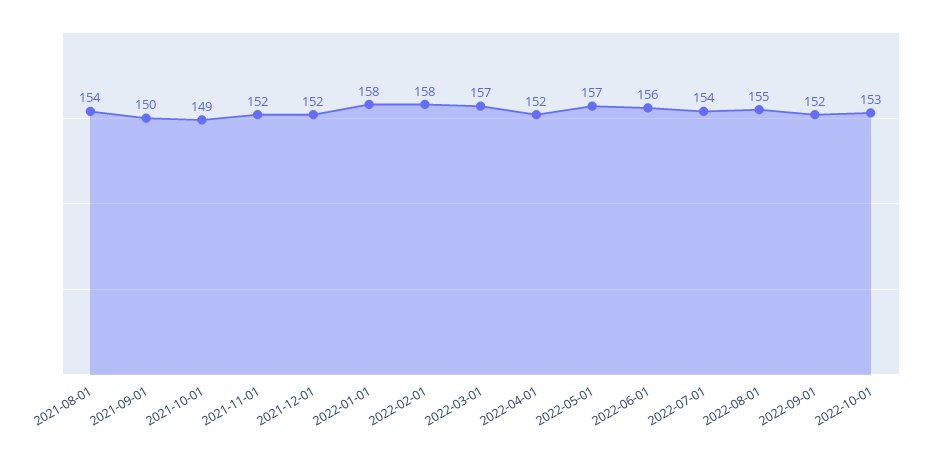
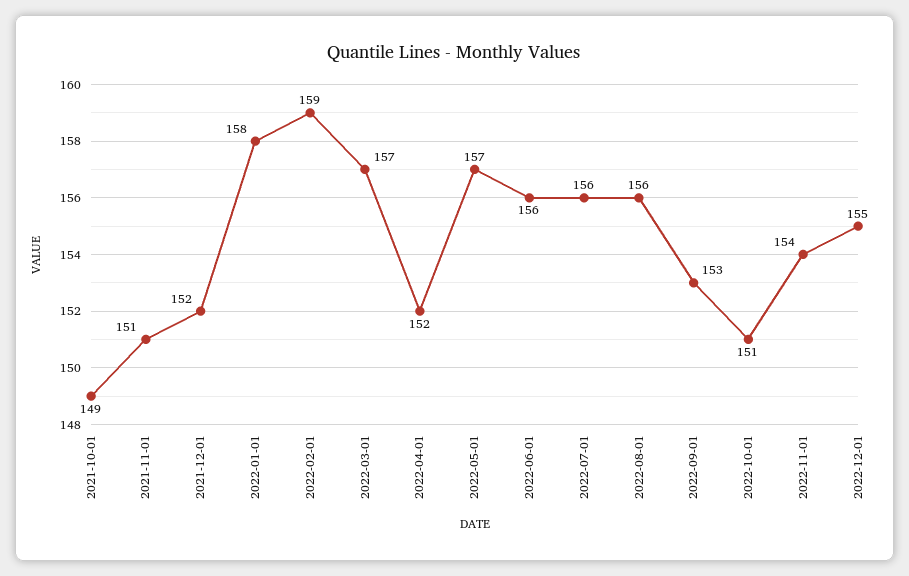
2021-08-01: 154 -> none
2021-09-01: 150 -> none
2021-11-01: 152 -> 151
2022-02-01: 158 -> 159
2022-07-01: 154 -> 156
2022-08-01: 155 -> 156
2022-09-01: 152 -> 153
2022-10-01: 153 -> 151
2022-11-01: none -> 154
2022-12-01: none -> 155

